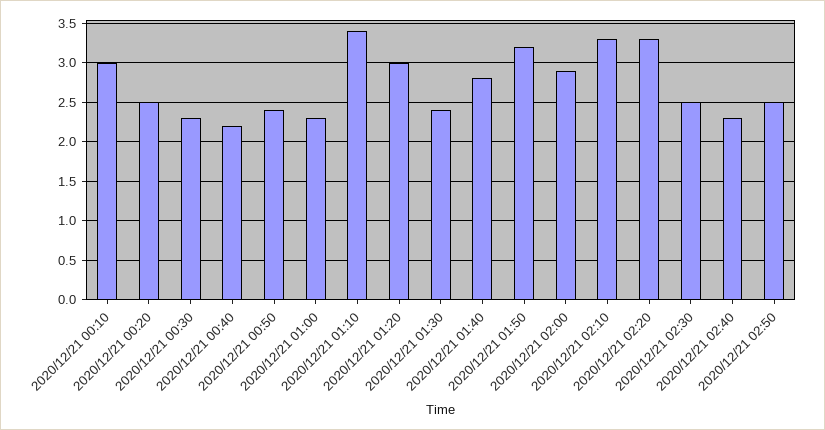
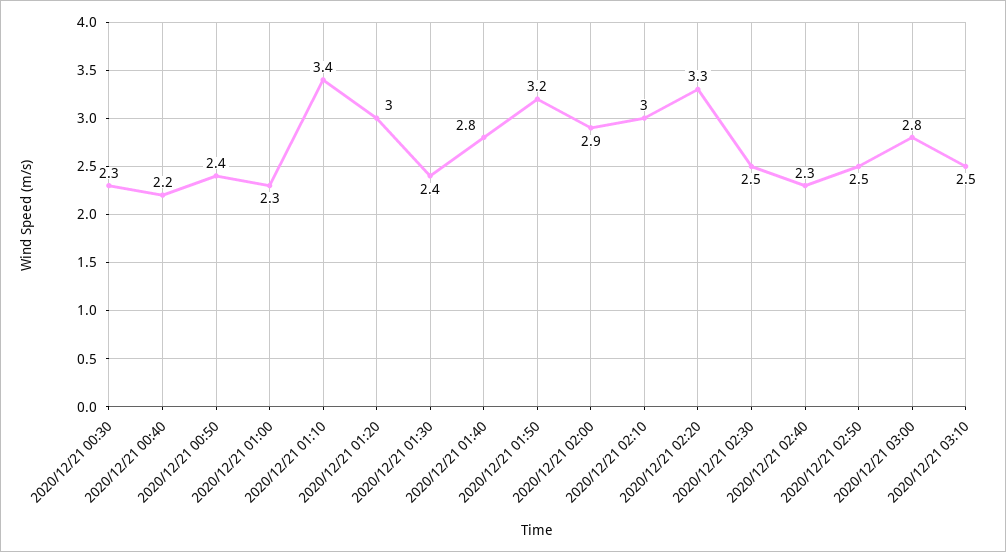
2020/12/21 00:10: 3 -> none
2020/12/21 00:20: 2.5 -> none
2020/12/21 02:10: 3.3 -> 3
2020/12/21 03:00: none -> 2.8
2020/12/21 03:10: none -> 2.5

